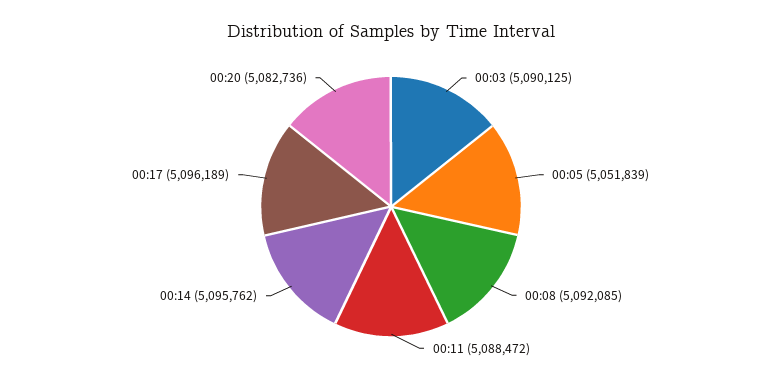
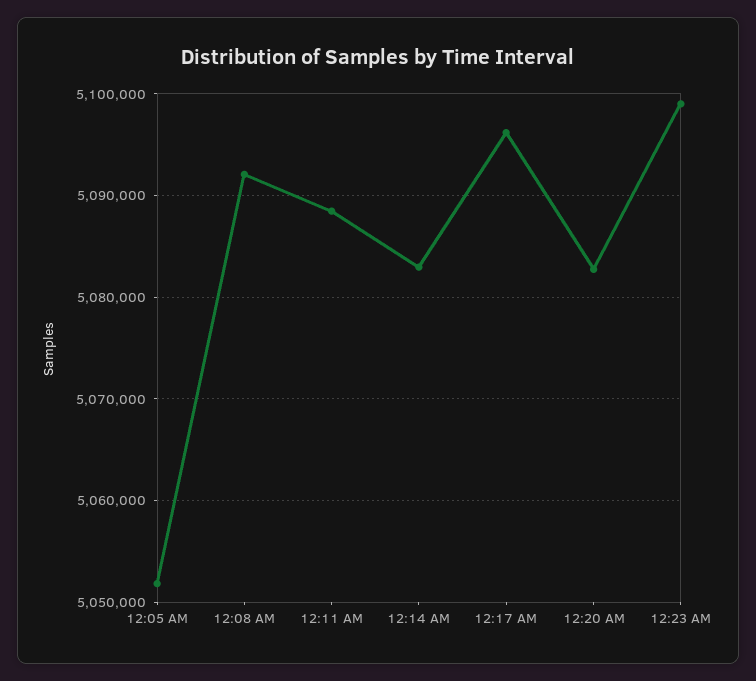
00:03: 5090125 -> none
00:14: 5095762 -> 5083000
12:23 AM: none -> 5099000

